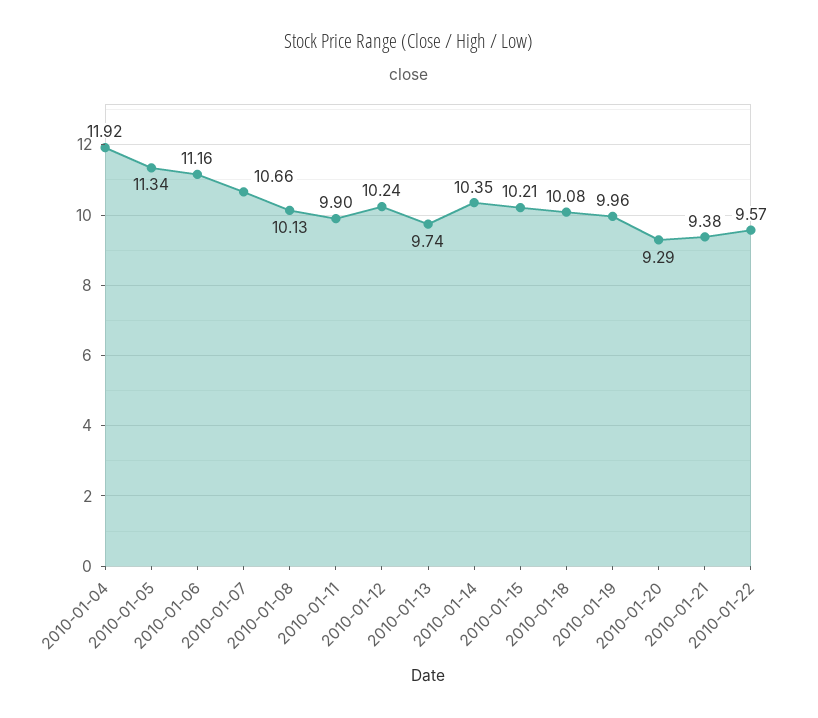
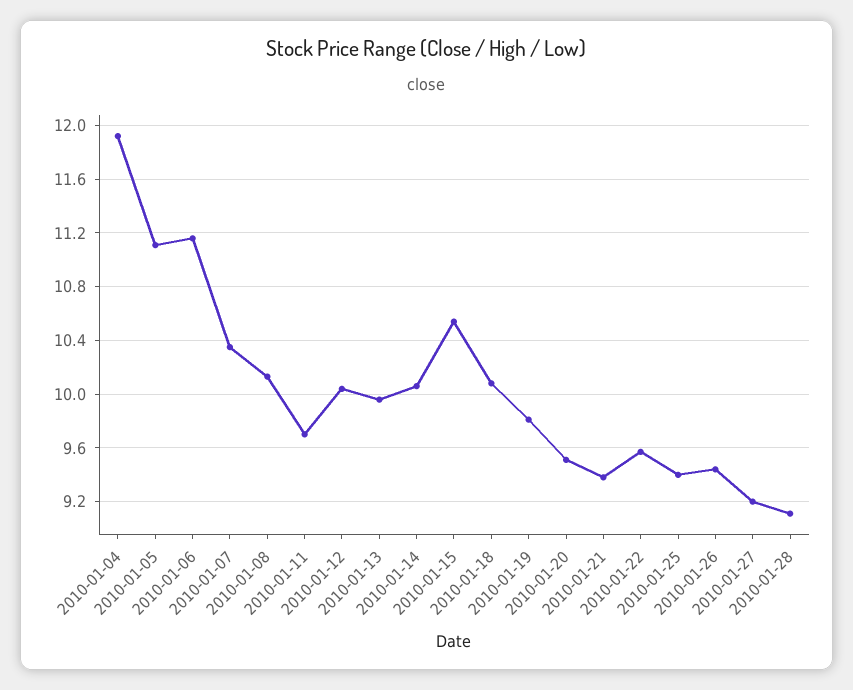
2010-01-05: 11.34 -> 11.1
2010-01-07: 10.66 -> 10.35
2010-01-11: 9.9 -> 9.7
2010-01-12: 10.24 -> 10.05
2010-01-13: 9.74 -> 9.95
2010-01-14: 10.35 -> 10.05
2010-01-15: 10.21 -> 10.55
2010-01-19: 9.96 -> 9.8
2010-01-20: 9.29 -> 9.5
2010-01-25: none -> 9.4
2010-01-26: none -> 9.45
2010-01-27: none -> 9.2
2010-01-28: none -> 9.1

